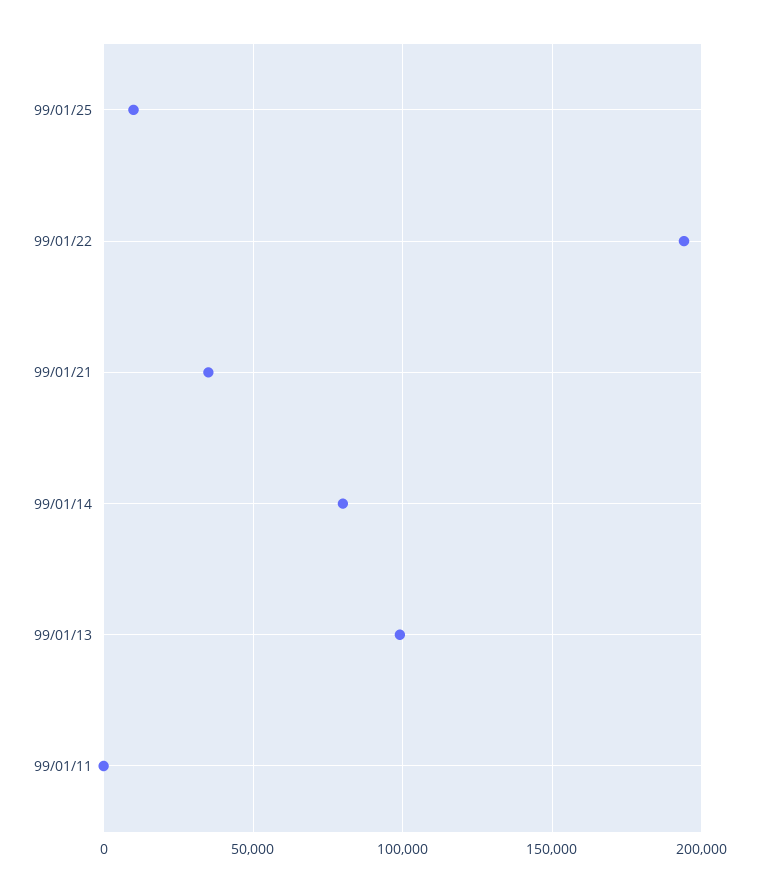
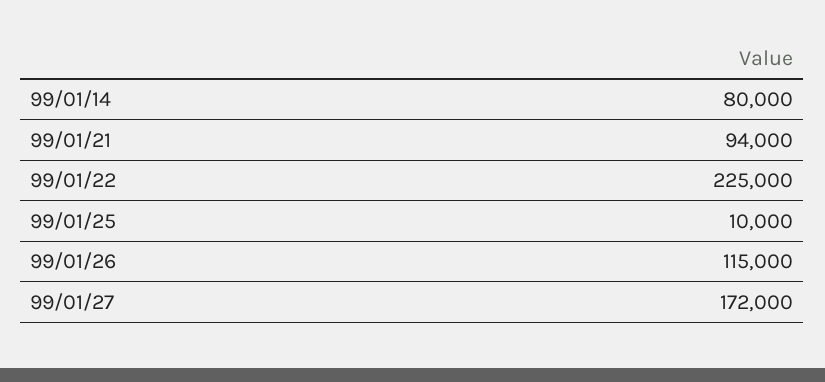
99/01/22: 195000 -> 225000
99/01/21: 35000 -> 94000
99/01/13: 100000 -> none
99/01/11: 0 -> none
99/01/26: none -> 115000
99/01/27: none -> 172000

